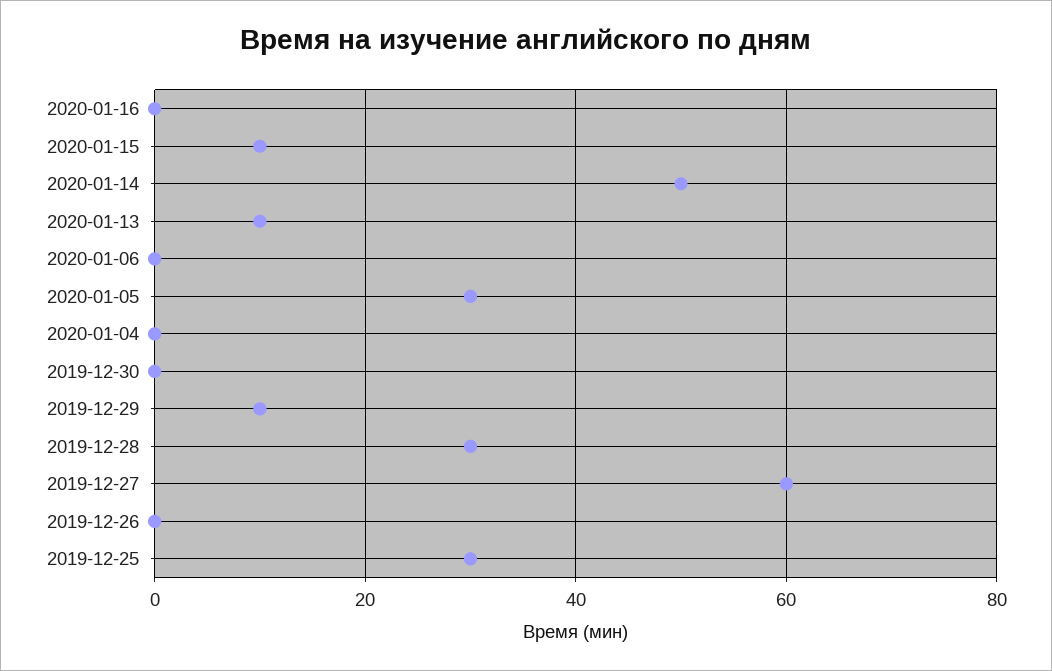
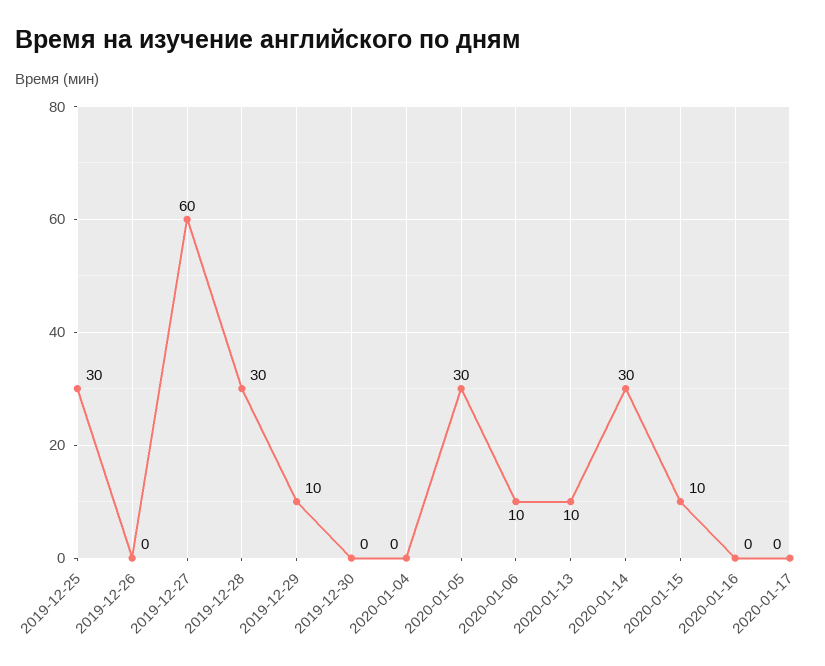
2020-01-14: 50 -> 30
2020-01-06: 0 -> 10
2020-01-17: none -> 0

